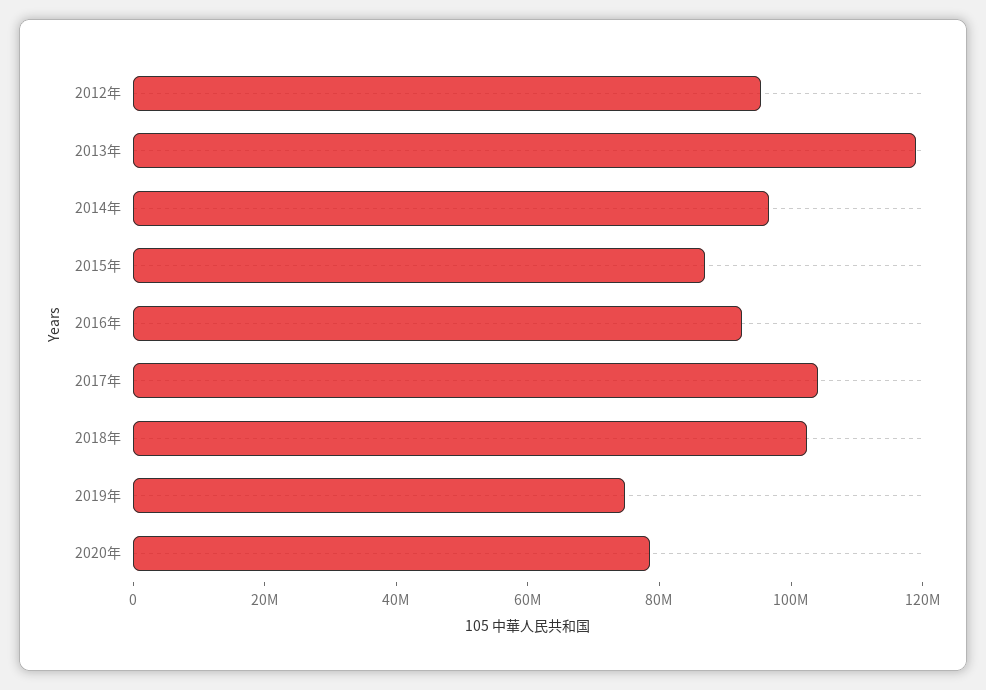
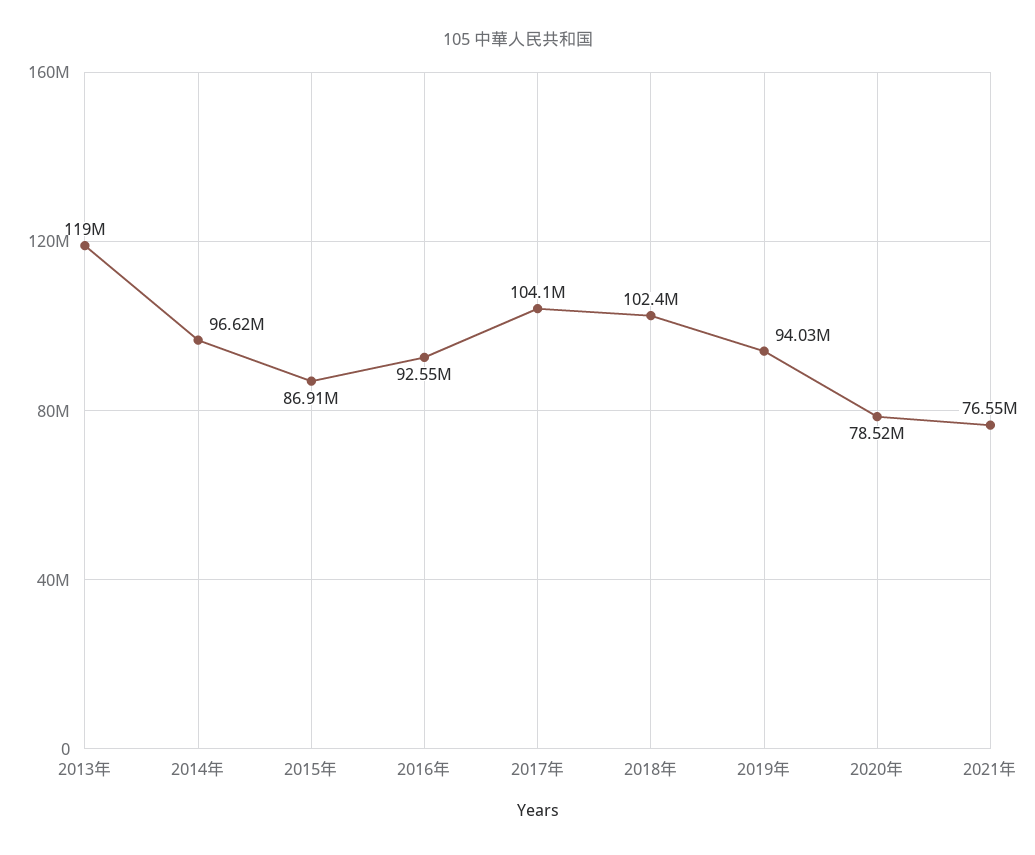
2012年: 95000000 -> none
2019年: 75000000 -> 94030000
2021年: none -> 76550000

